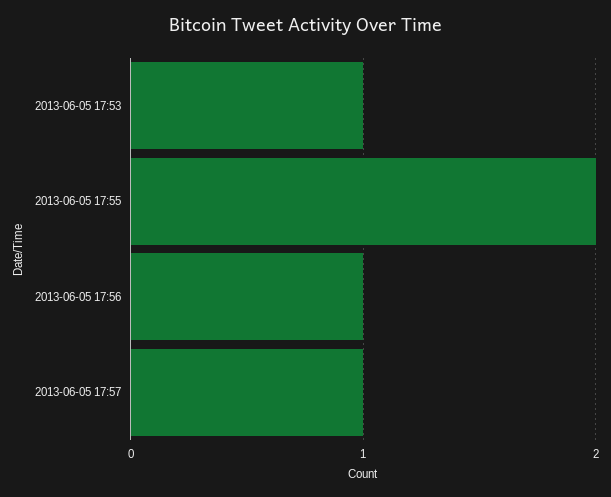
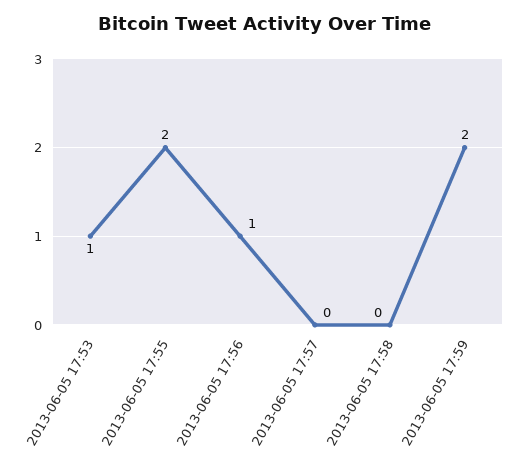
2013-06-05 17:57: 1 -> 0
2013-06-05 17:58: none -> 0
2013-06-05 17:59: none -> 2

